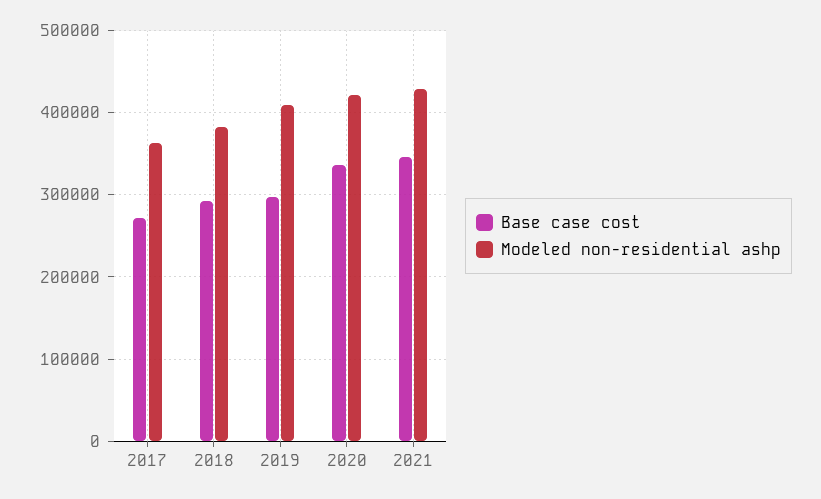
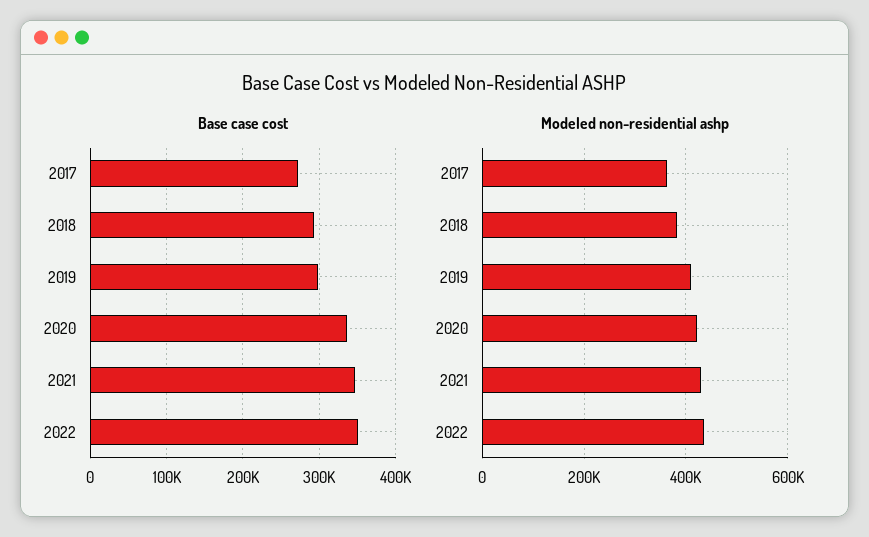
Base case cost, 2022: none -> 350000
Modeled non-residential ashp, 2022: none -> 440000

